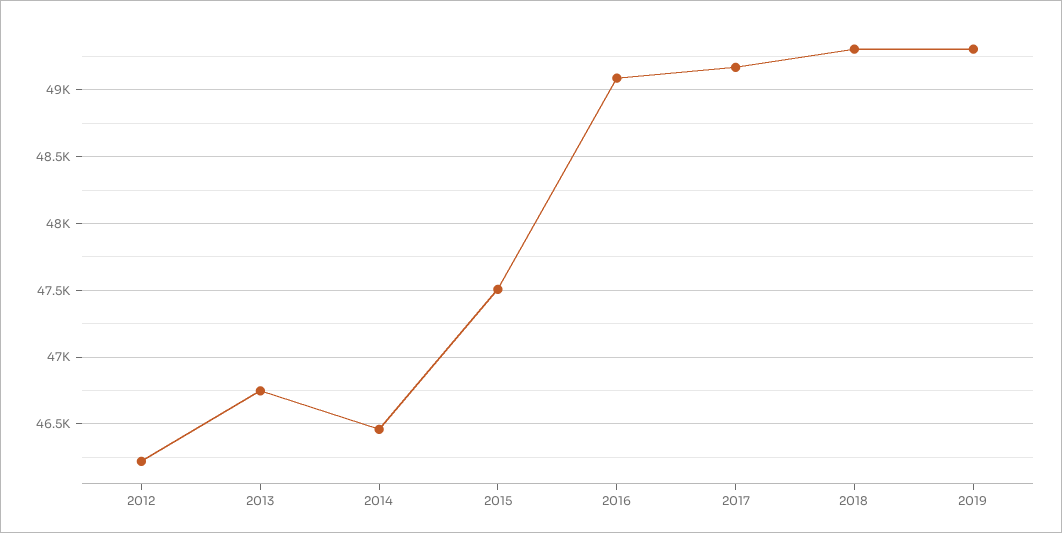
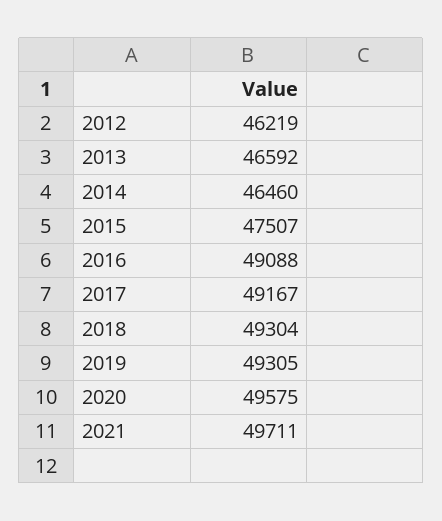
2013: 46750 -> 46592
2020: none -> 49575
2021: none -> 49711

